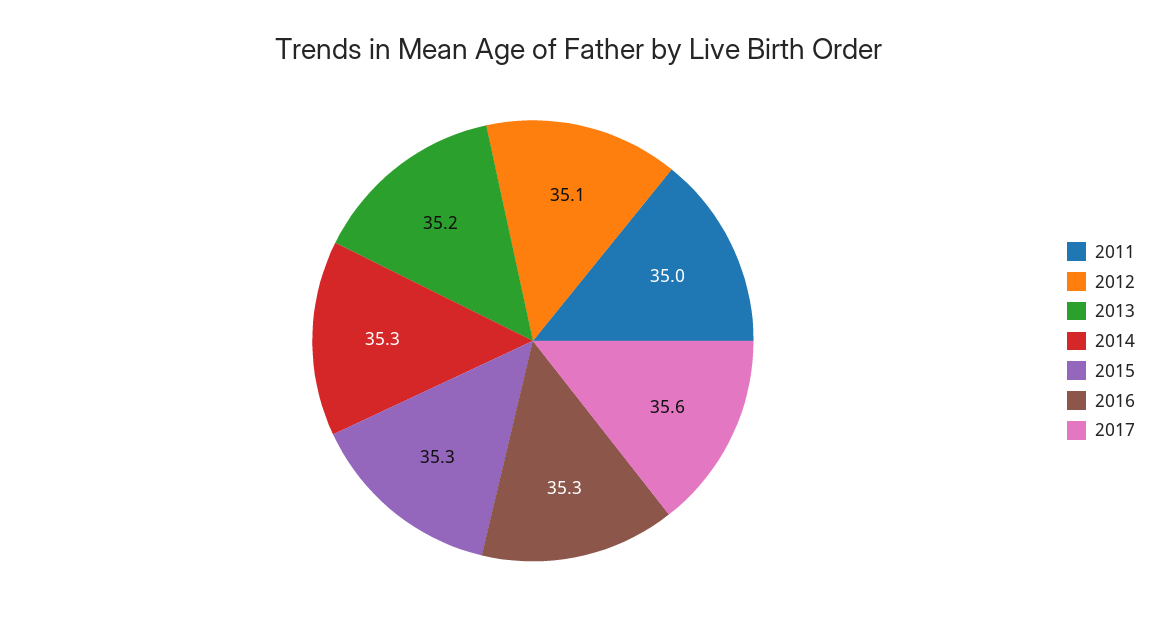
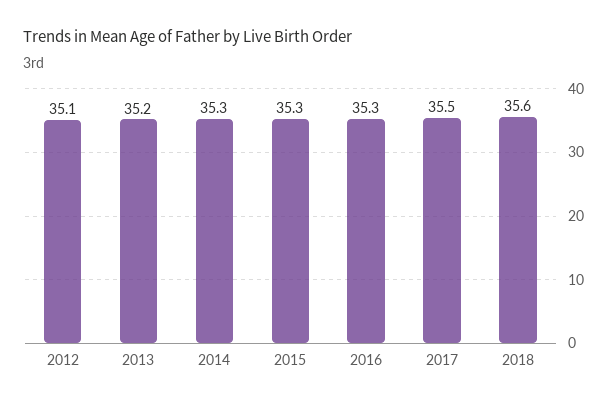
2011: 35 -> none
2017: 35.6 -> 35.5
2018: none -> 35.6

